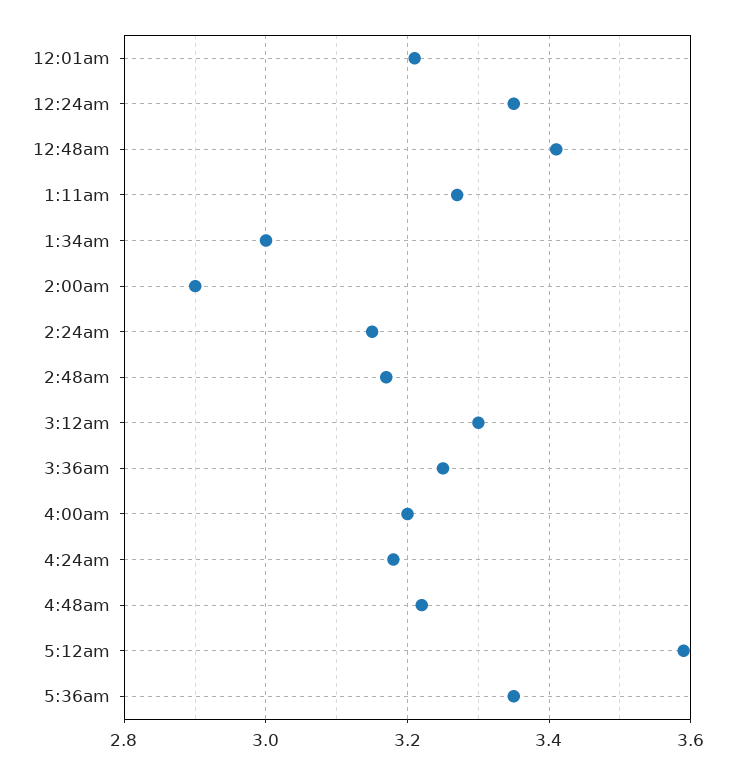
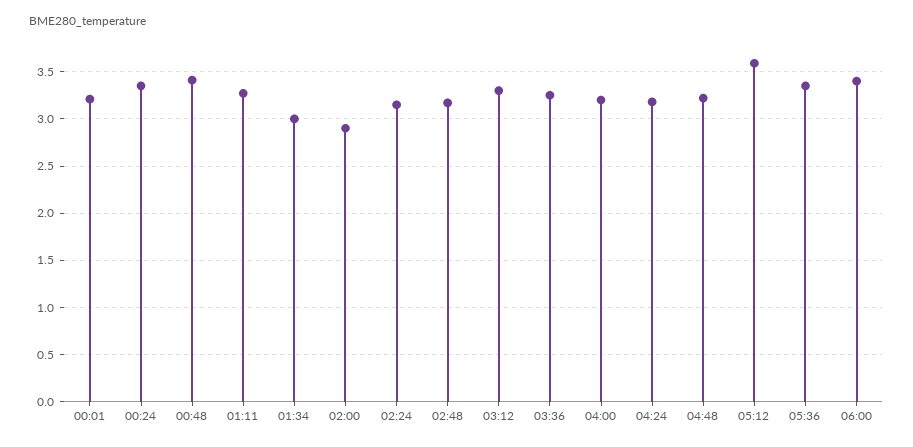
06:00: none -> 3.4

